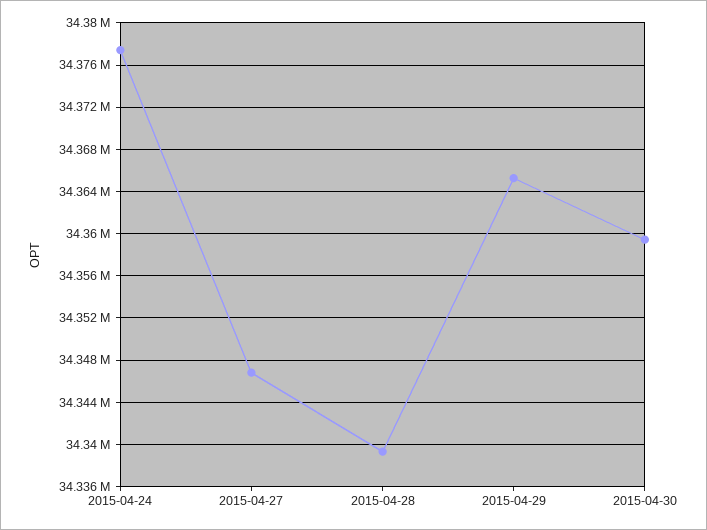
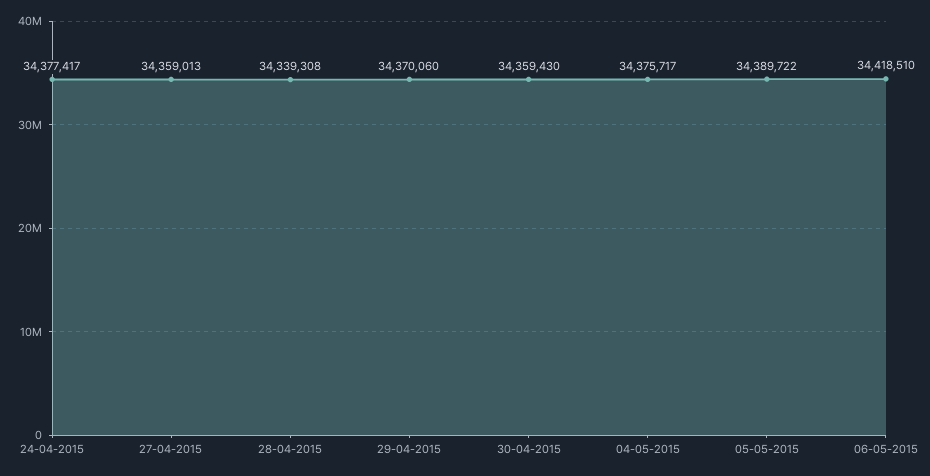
2015-04-27: 34347000 -> 34359013
2015-04-29: 34365000 -> 34370060
04-05-2015: none -> 34375717
05-05-2015: none -> 34389722
06-05-2015: none -> 34418510

